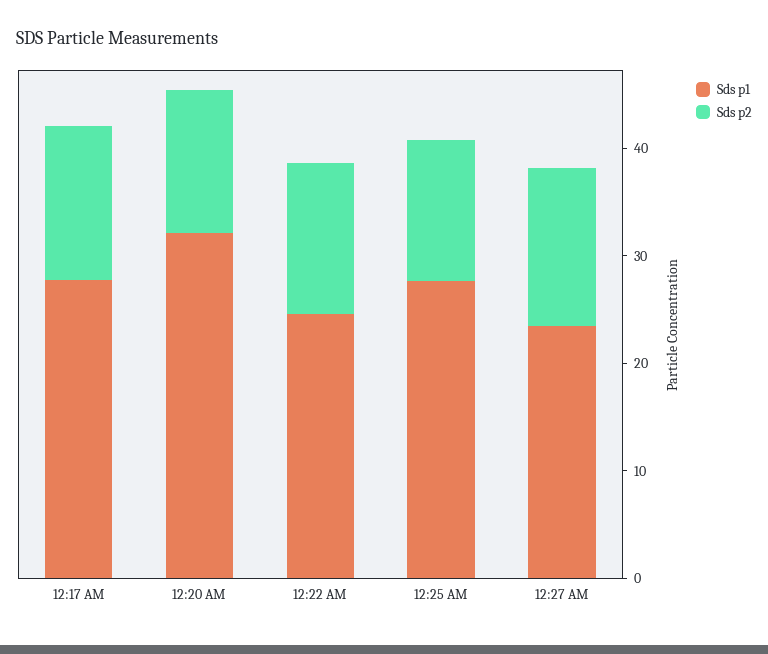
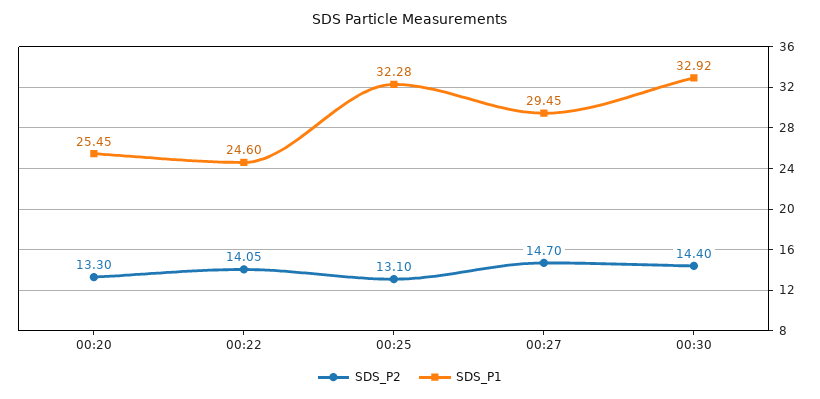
Sds p1, 12:17 AM: 28 -> none
Sds p2, 12:17 AM: 14 -> none
Sds p1, 12:20 AM: 32 -> 25.45
Sds p1, 12:25 AM: 28 -> 32.28
Sds p1, 12:27 AM: 24 -> 29.45
Sds p2, 00:30: none -> 14.4
Sds p1, 00:30: none -> 32.92

